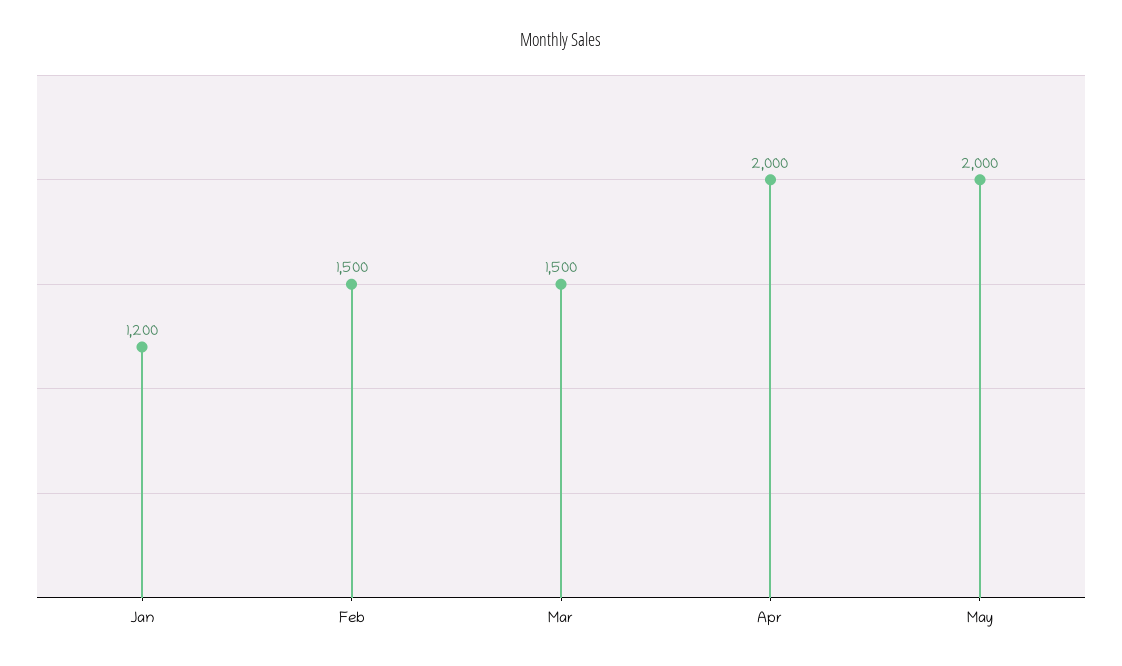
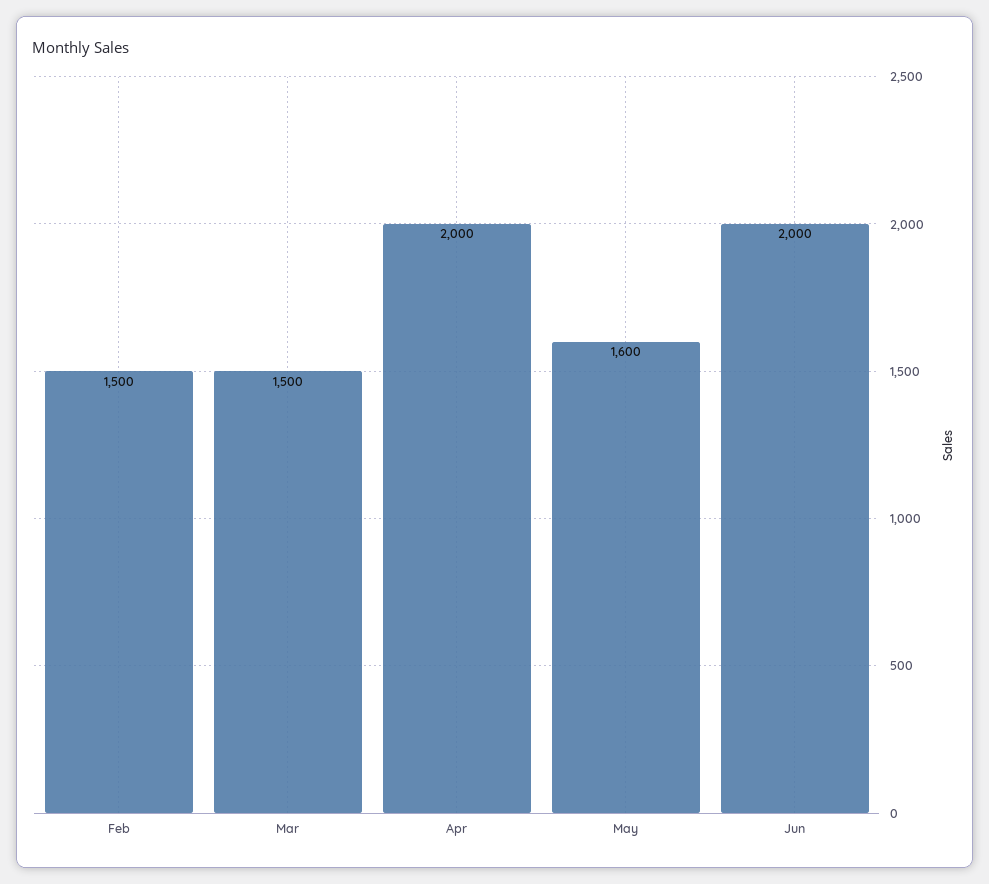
Jan: 1200 -> none
May: 2000 -> 1600
Jun: none -> 2000

